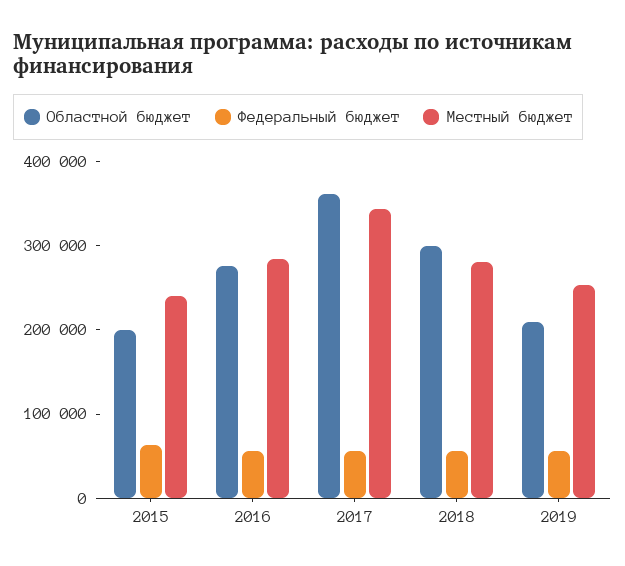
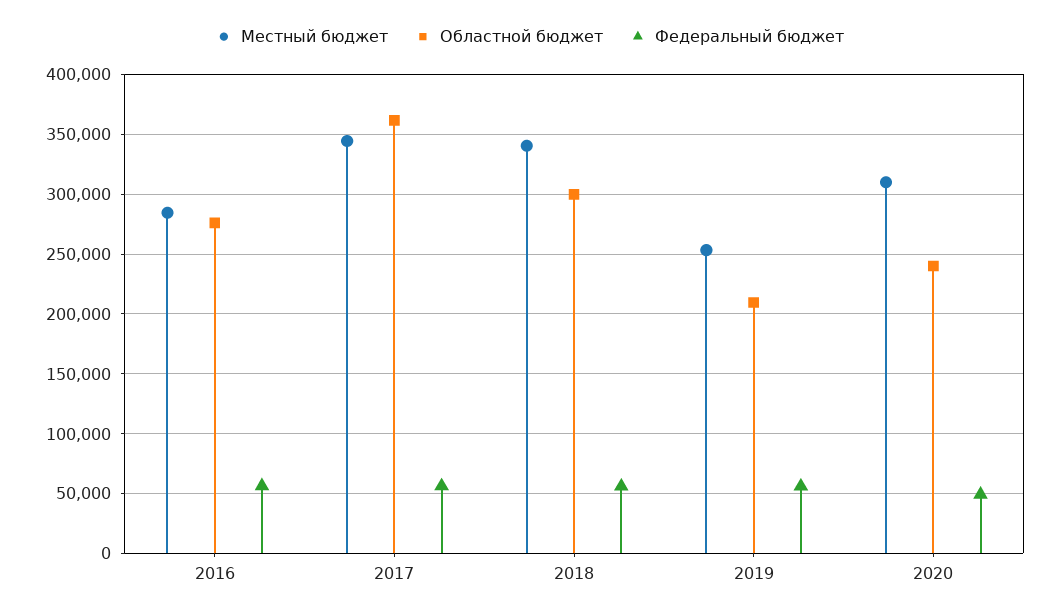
Областной бюджет, 2015: 200000 -> none
Федеральный бюджет, 2015: 60000 -> none
Местный бюджет, 2015: 240000 -> none
Местный бюджет, 2018: 280000 -> 340000
Местный бюджет, 2020: none -> 310000
Областной бюджет, 2020: none -> 240000
Федеральный бюджет, 2020: none -> 50000

